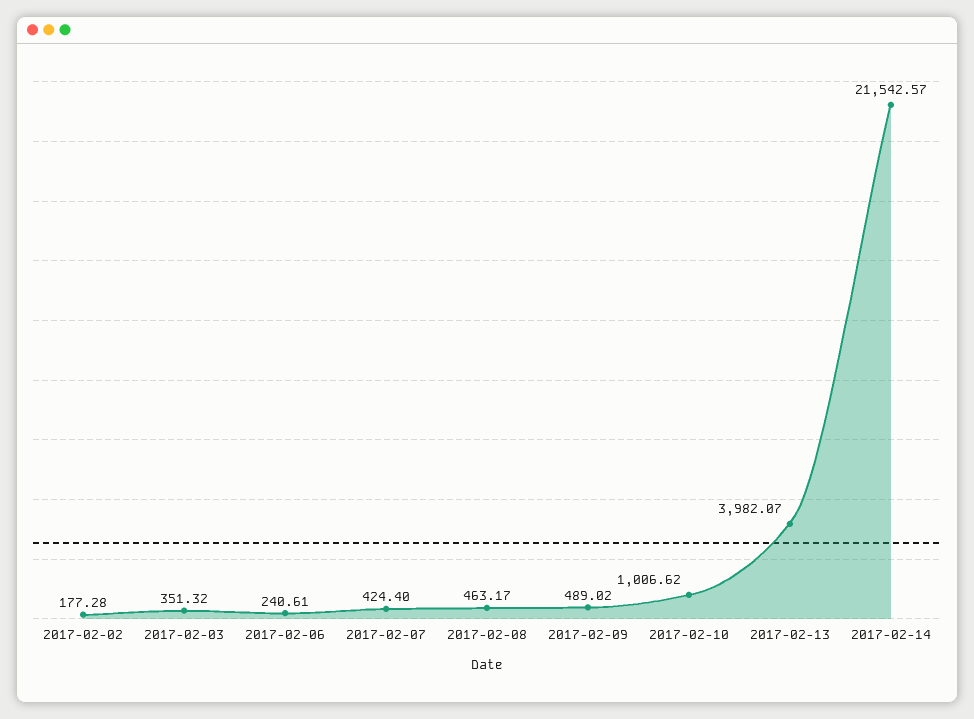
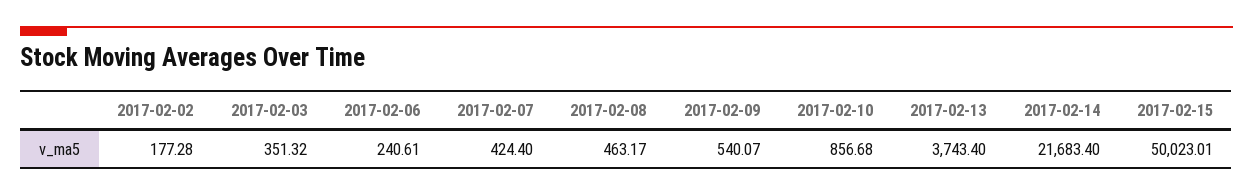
2017-02-09: 489.02 -> 540.07
2017-02-10: 1006.62 -> 856.68
2017-02-13: 3982.07 -> 3743.4
2017-02-14: 21542.57 -> 21683.4
2017-02-15: none -> 50023.01

